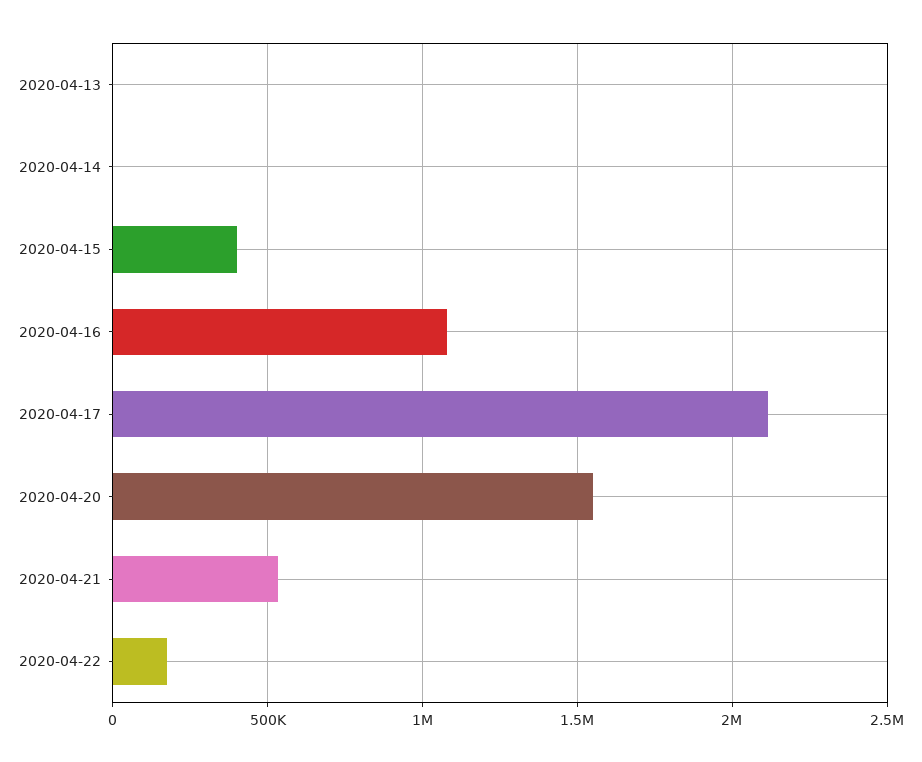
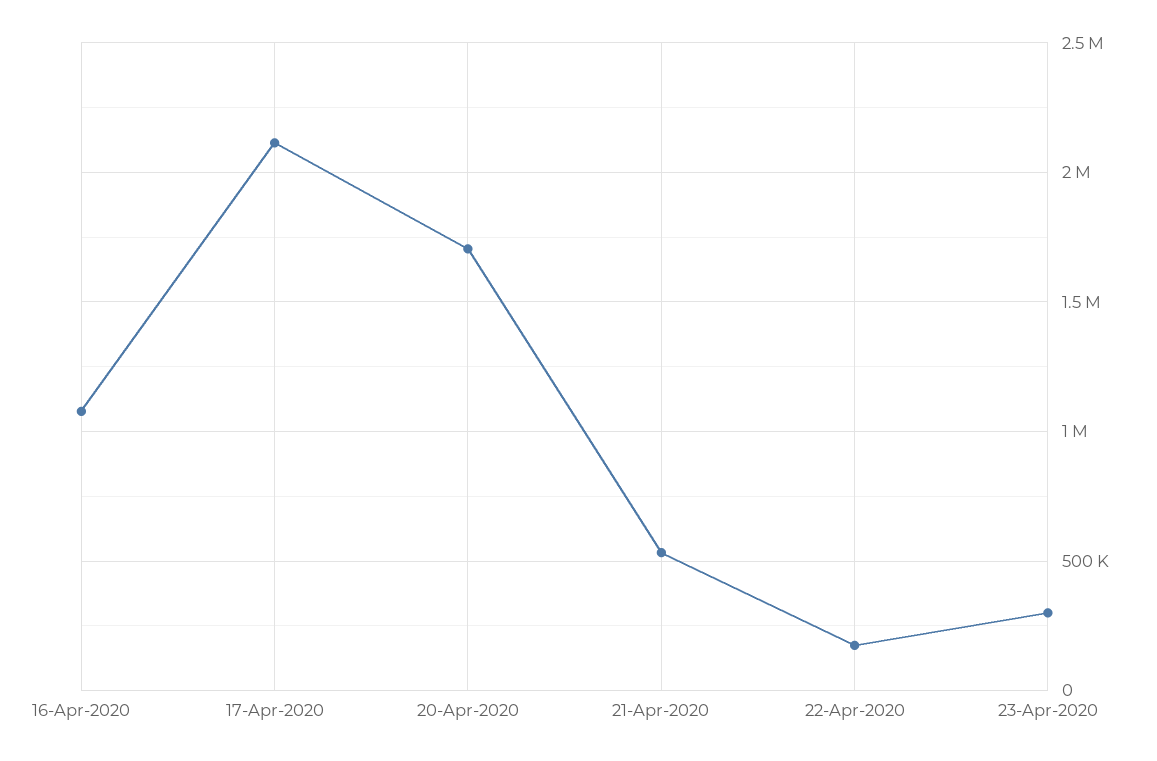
2020-04-13: 0 -> none
2020-04-14: 0 -> none
2020-04-15: 400000 -> none
2020-04-20: 1550000 -> 1700000
23-Apr-2020: none -> 300000

